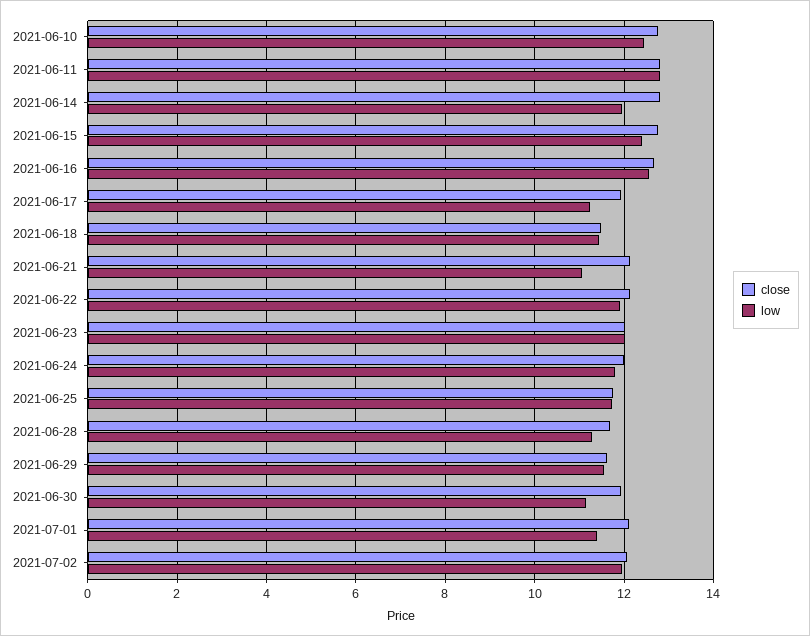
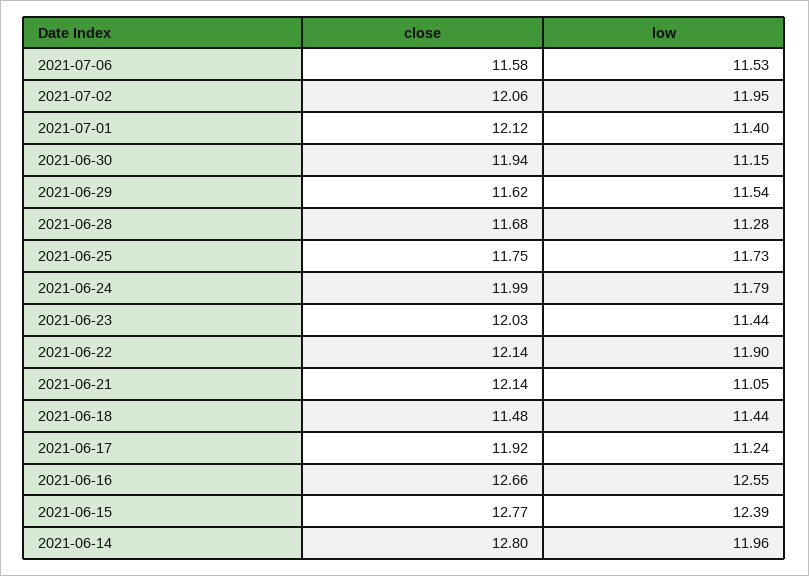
close, 2021-06-10: 12.8 -> none
low, 2021-06-10: 12.4 -> none
close, 2021-06-11: 12.8 -> none
low, 2021-06-11: 12.8 -> none
low, 2021-06-23: 12 -> 11.44
close, 2021-07-06: none -> 11.58
low, 2021-07-06: none -> 11.53

